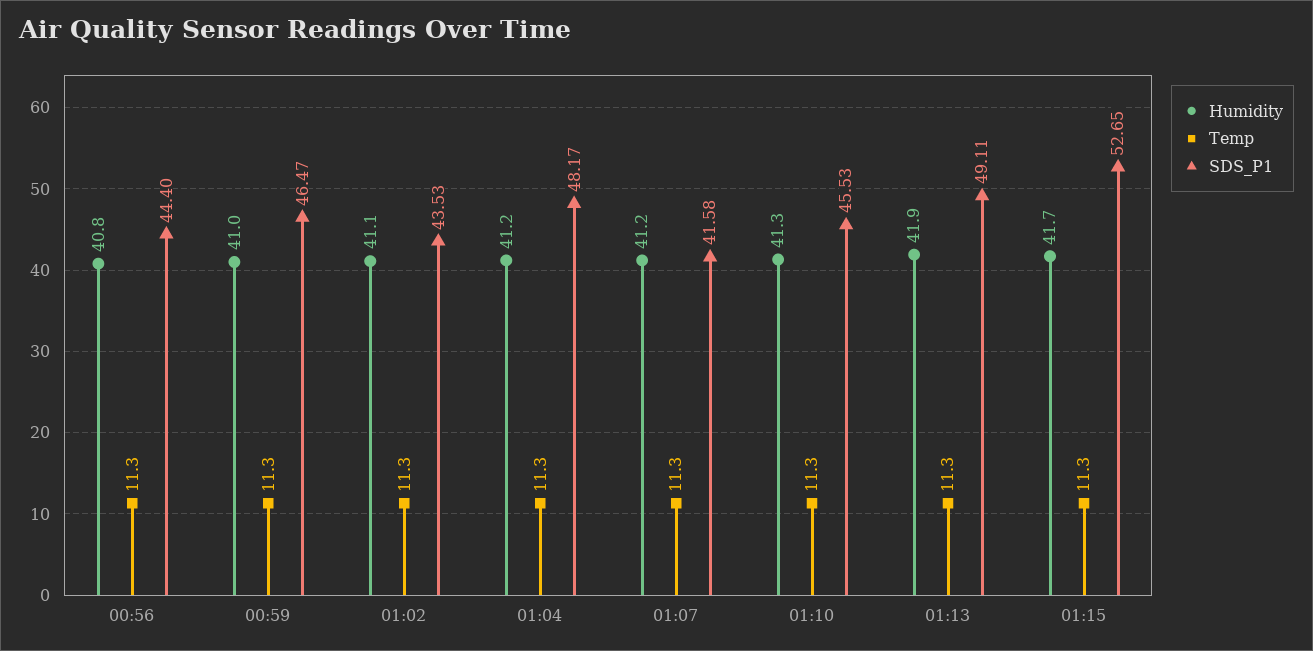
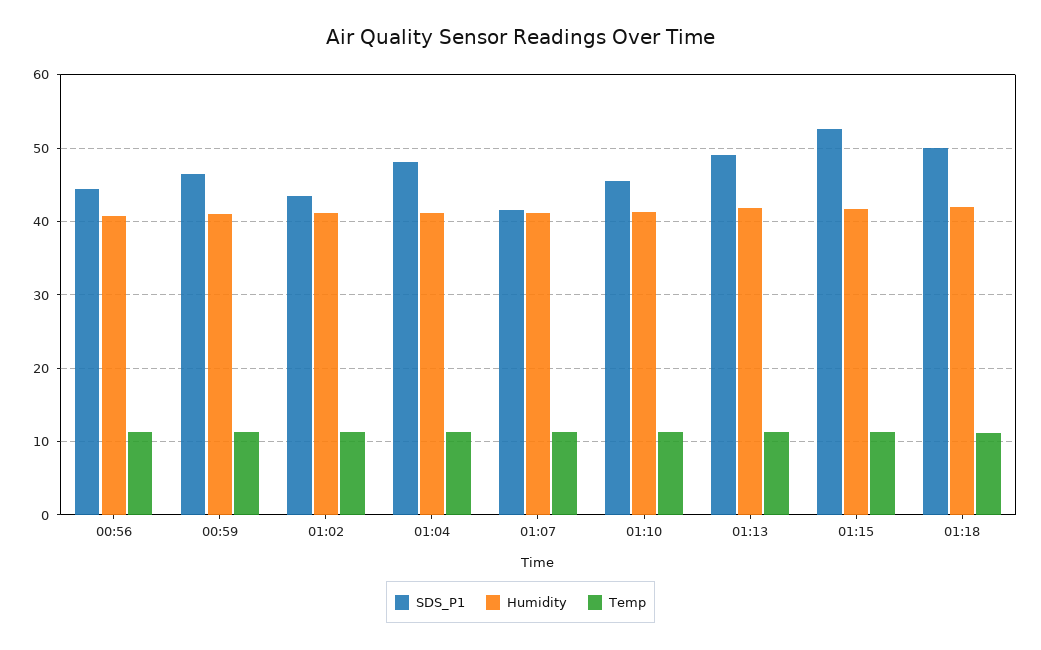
SDS_P1, 01:18: none -> 50
Humidity, 01:18: none -> 42
Temp, 01:18: none -> 11

